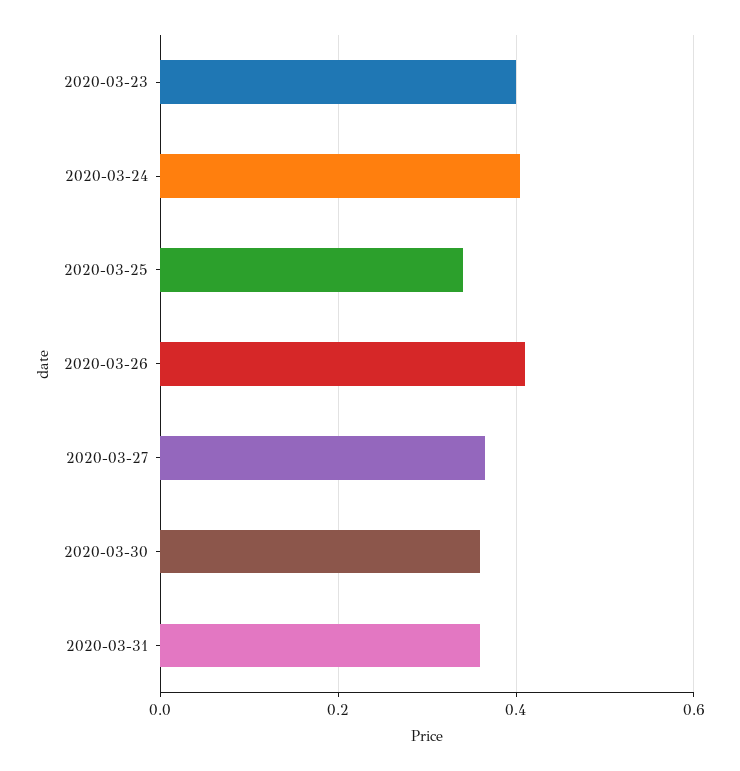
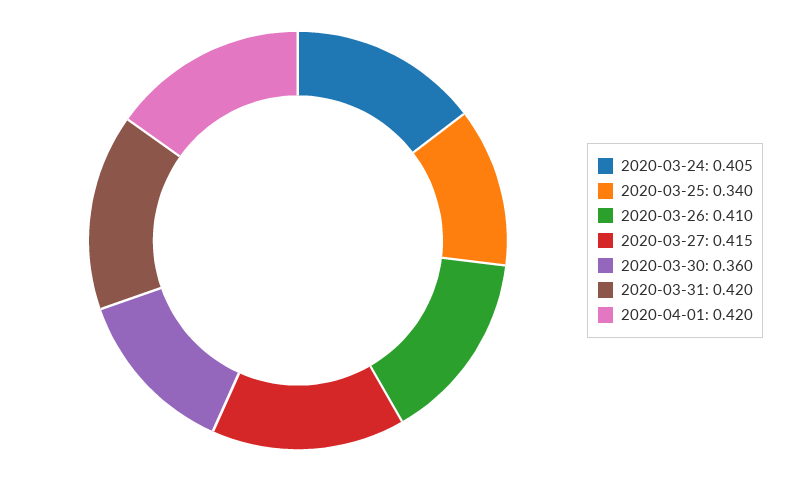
2020-03-23: 0.4 -> none
2020-03-27: 0.36 -> 0.415
2020-03-31: 0.36 -> 0.42
2020-04-01: none -> 0.42

